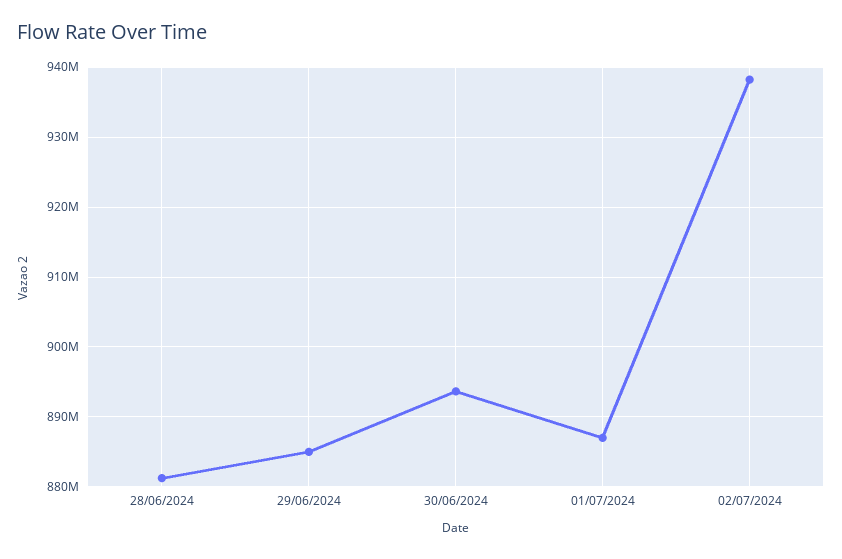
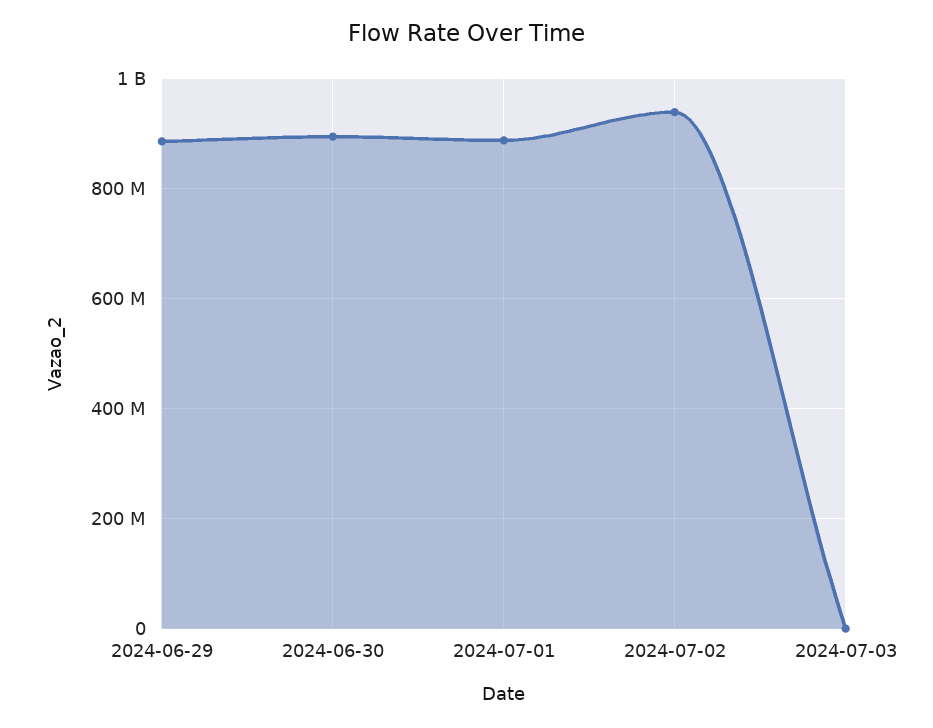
28/06/2024: 881000000 -> none
2024-07-03: none -> 0

